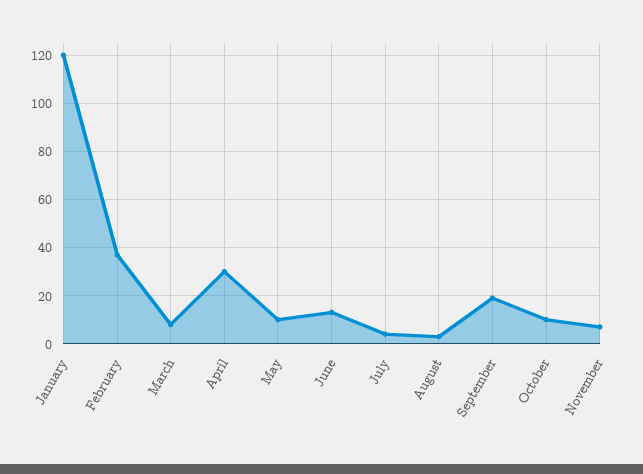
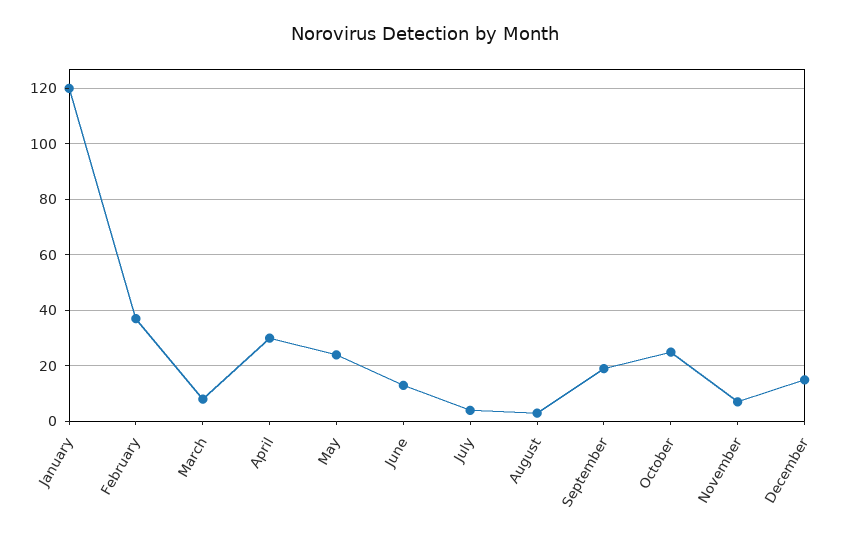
May: 10 -> 25
October: 10 -> 25
December: none -> 15

